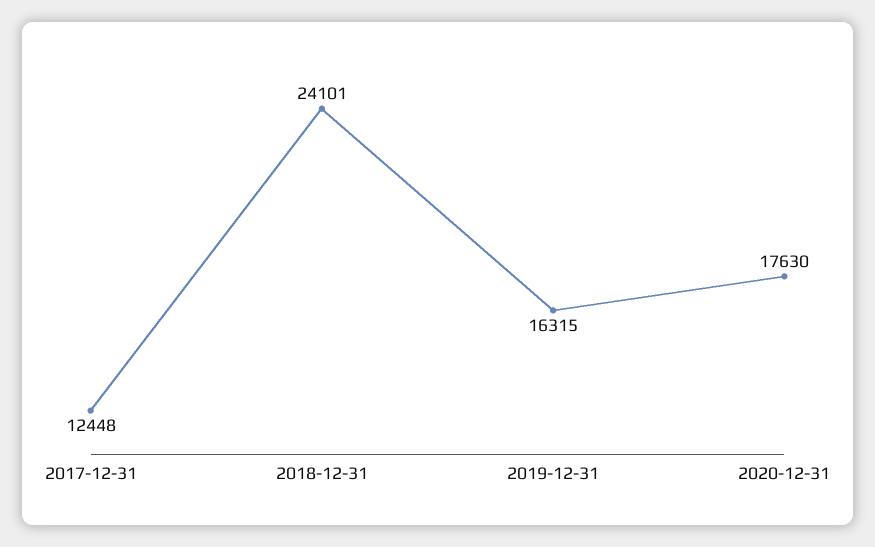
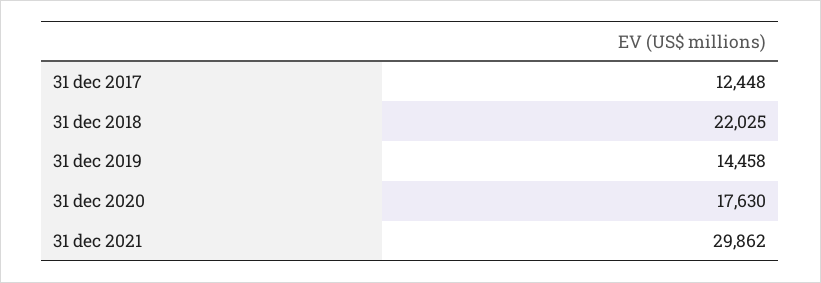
2018-12-31: 24101 -> 22025
2019-12-31: 16315 -> 14458
31 dec 2021: none -> 29862

